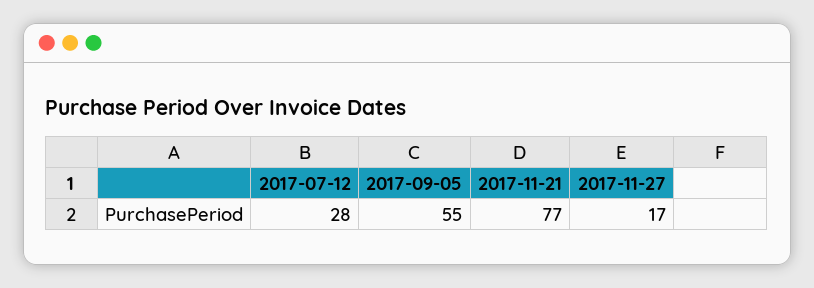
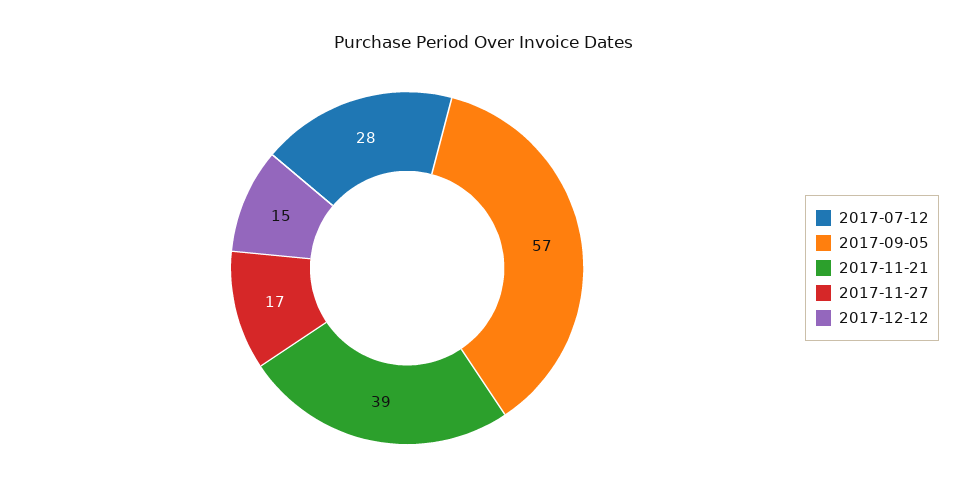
2017-09-05: 55 -> 57
2017-11-21: 77 -> 39
2017-12-12: none -> 15

